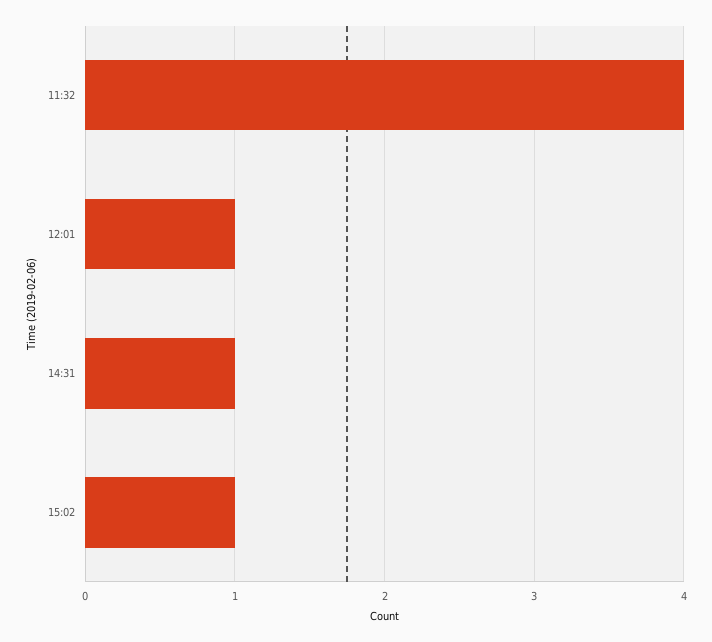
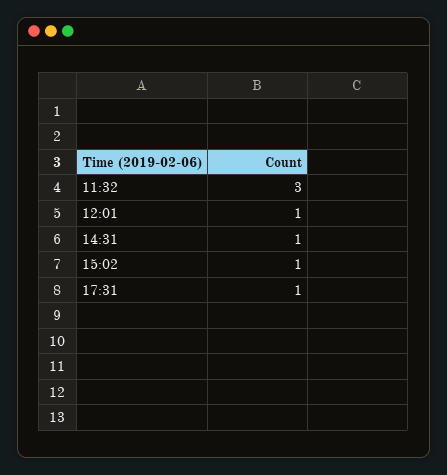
11:32: 4 -> 3
17:31: none -> 1

